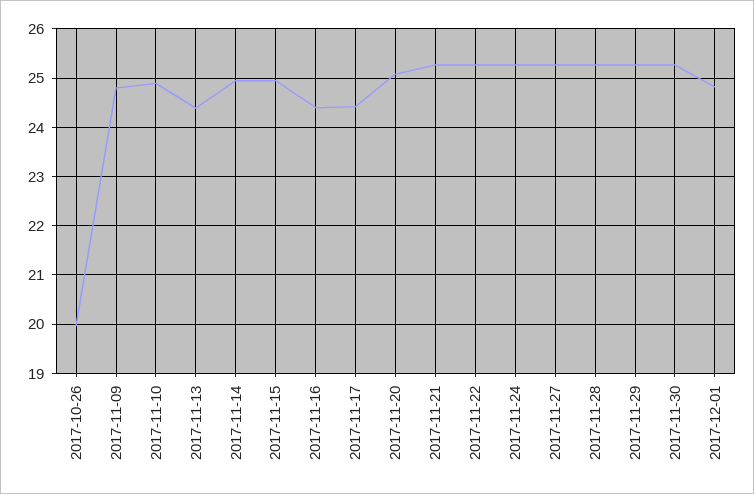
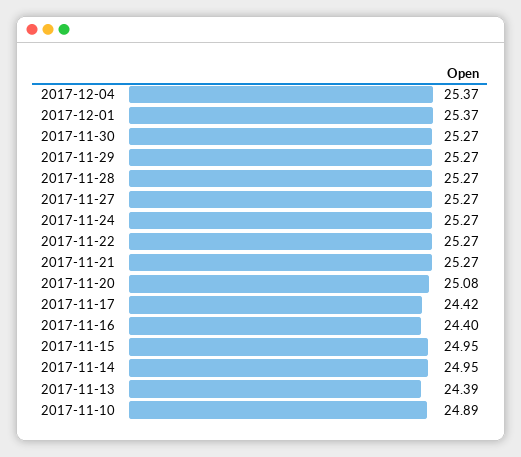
2017-10-26: 20 -> none
2017-11-09: 24.8 -> none
2017-12-01: 24.8 -> 25.37
2017-12-04: none -> 25.37

